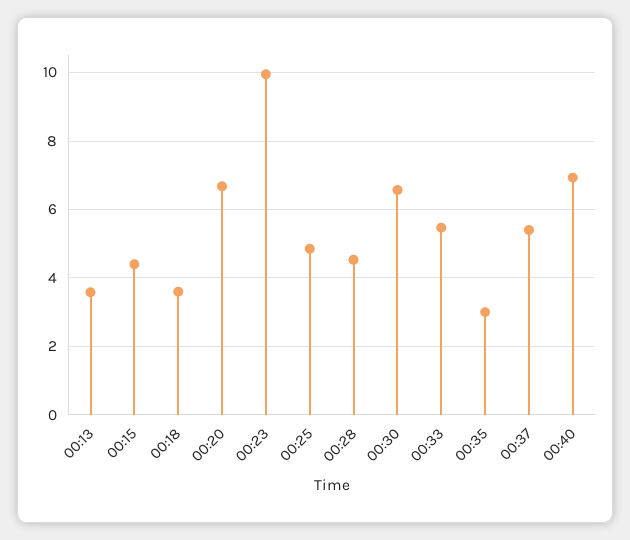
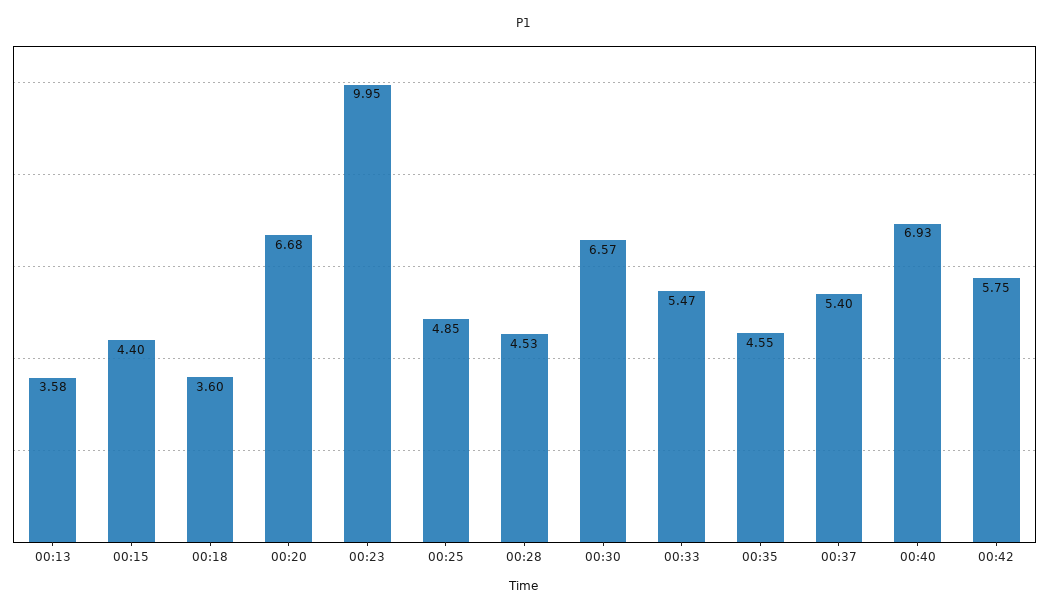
00:35: 3 -> 4.55
00:42: none -> 5.75

